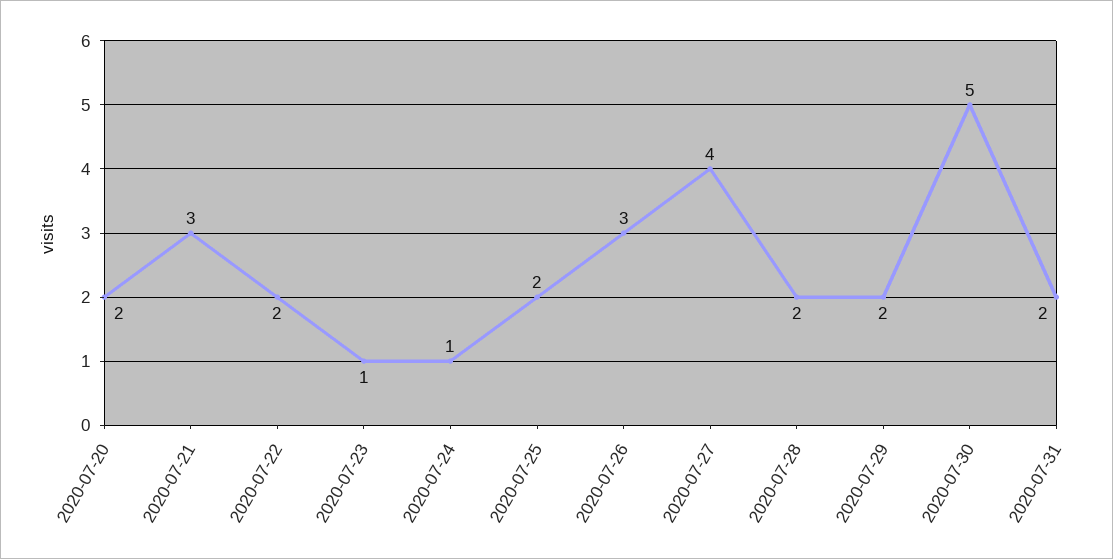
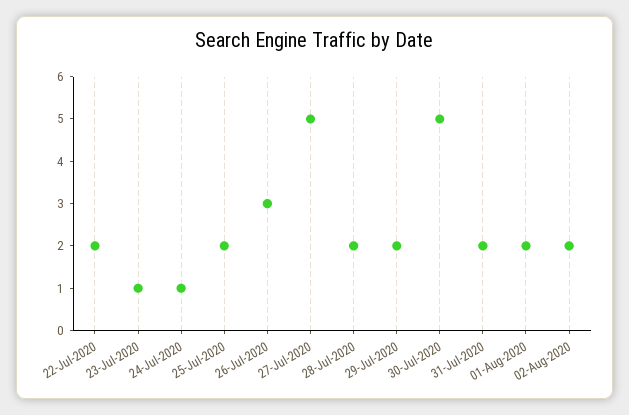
2020-07-20: 2 -> none
2020-07-21: 3 -> none
2020-07-27: 4 -> 5
01-Aug-2020: none -> 2
02-Aug-2020: none -> 2

